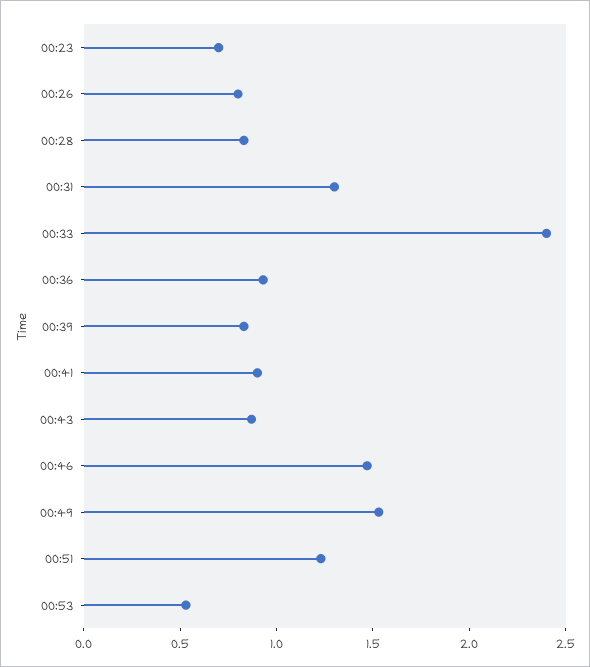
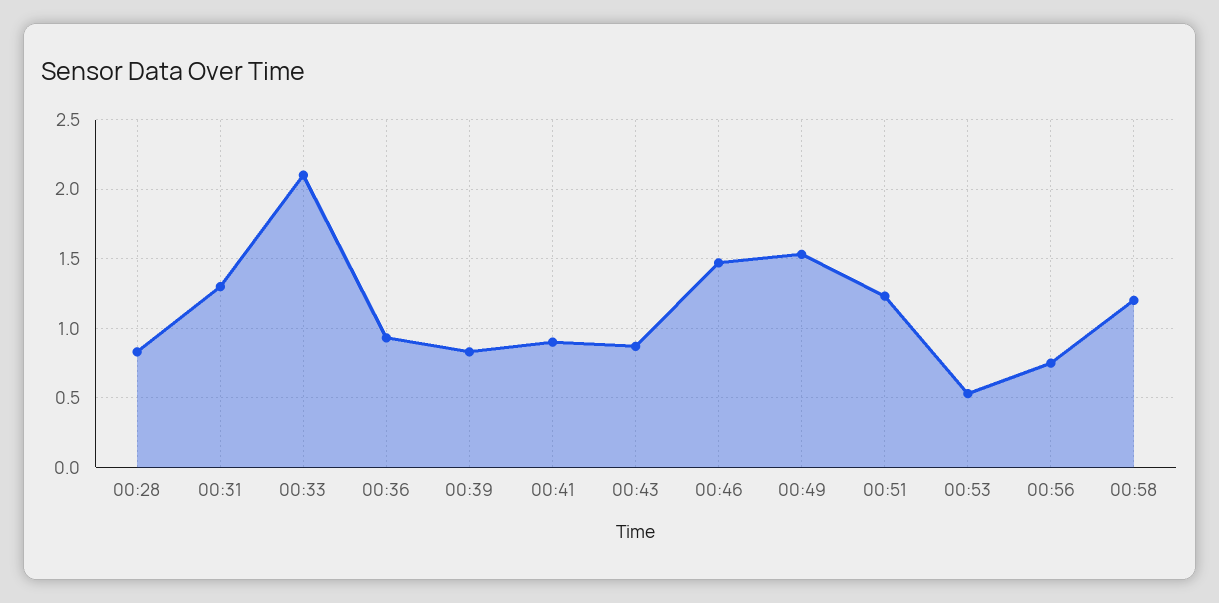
00:23: 0.7 -> none
00:26: 0.8 -> none
00:33: 2.4 -> 2.1
00:56: none -> 0.75
00:58: none -> 1.2

